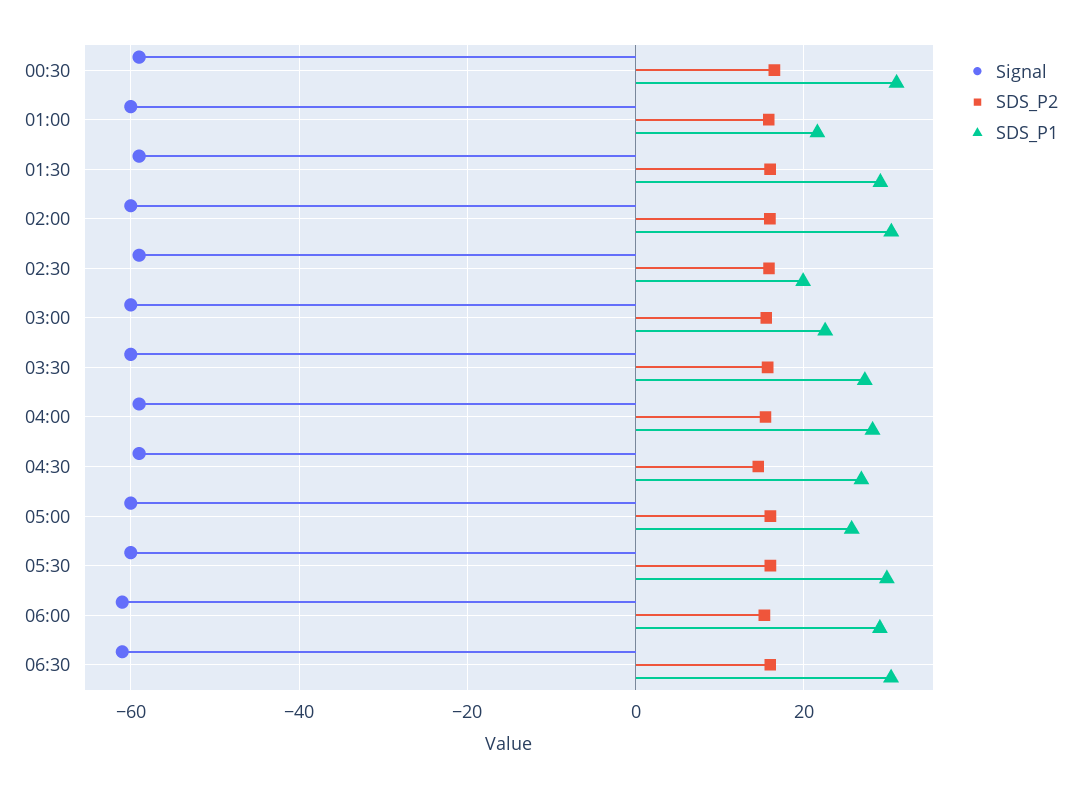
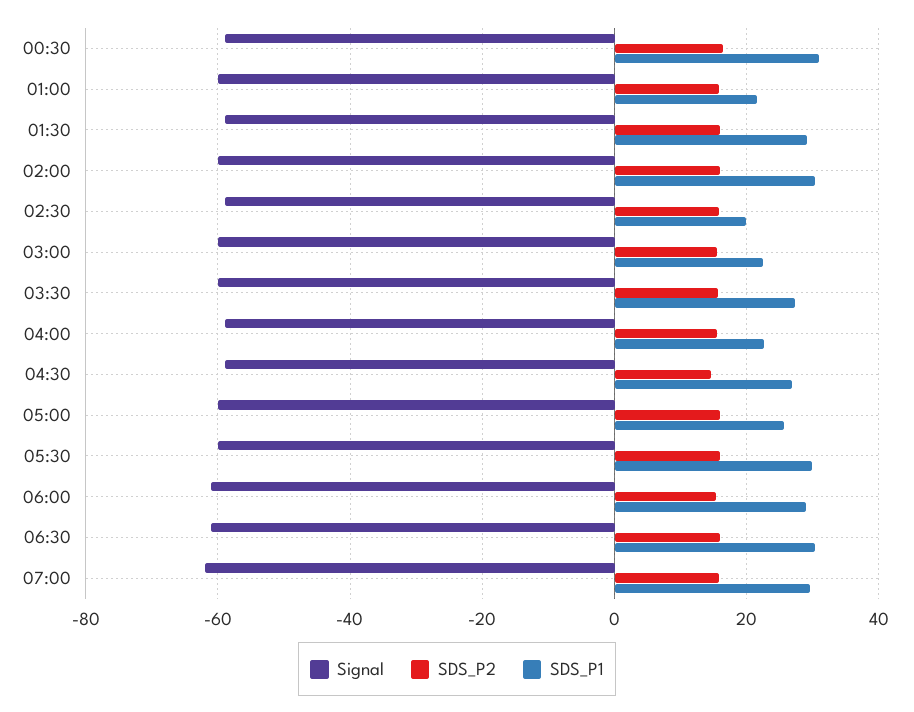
SDS_P1, 04:00: 28 -> 22
Signal, 07:00: none -> -62
SDS_P2, 07:00: none -> 16
SDS_P1, 07:00: none -> 30

